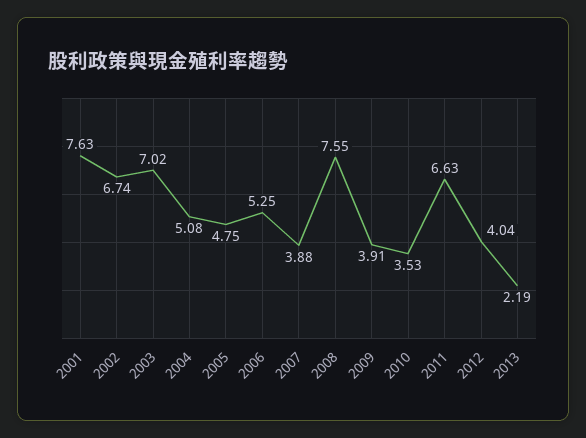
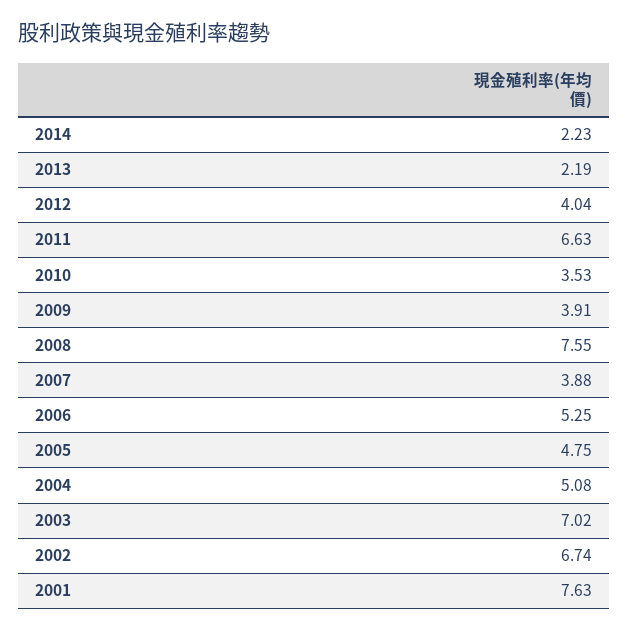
2014: none -> 2.23

